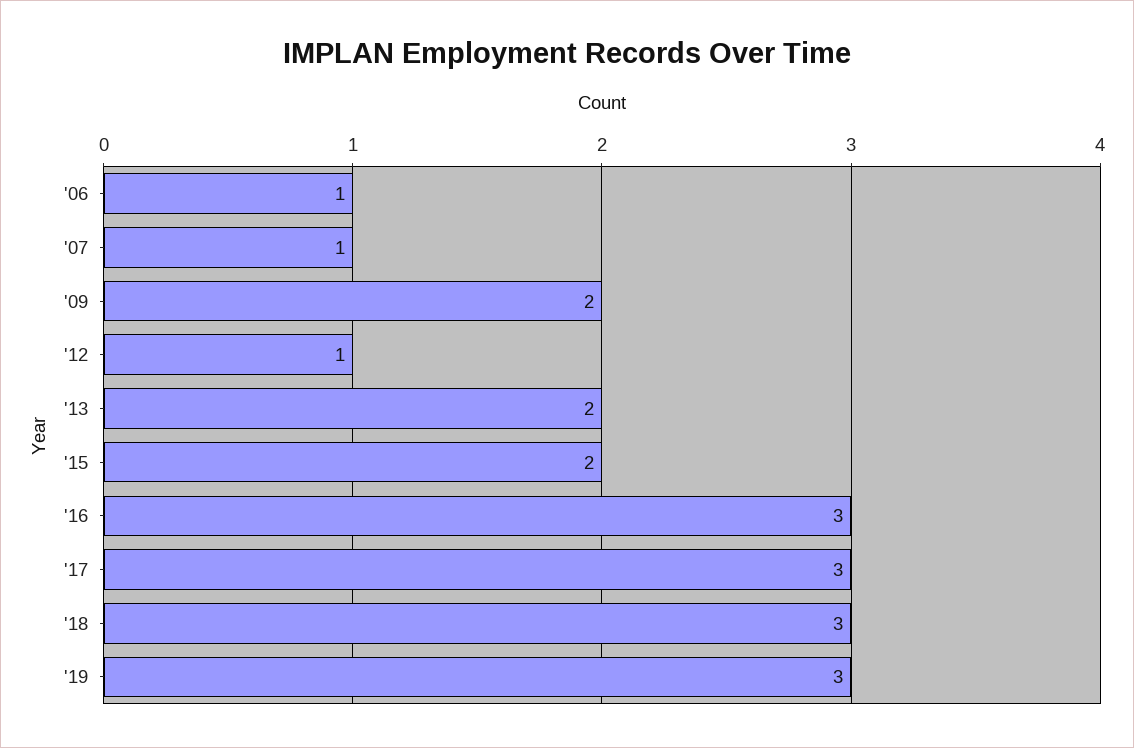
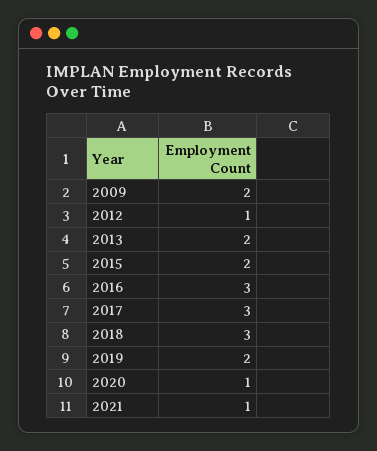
'06: 1 -> none
'07: 1 -> none
'19: 3 -> 2
2020: none -> 1
2021: none -> 1

